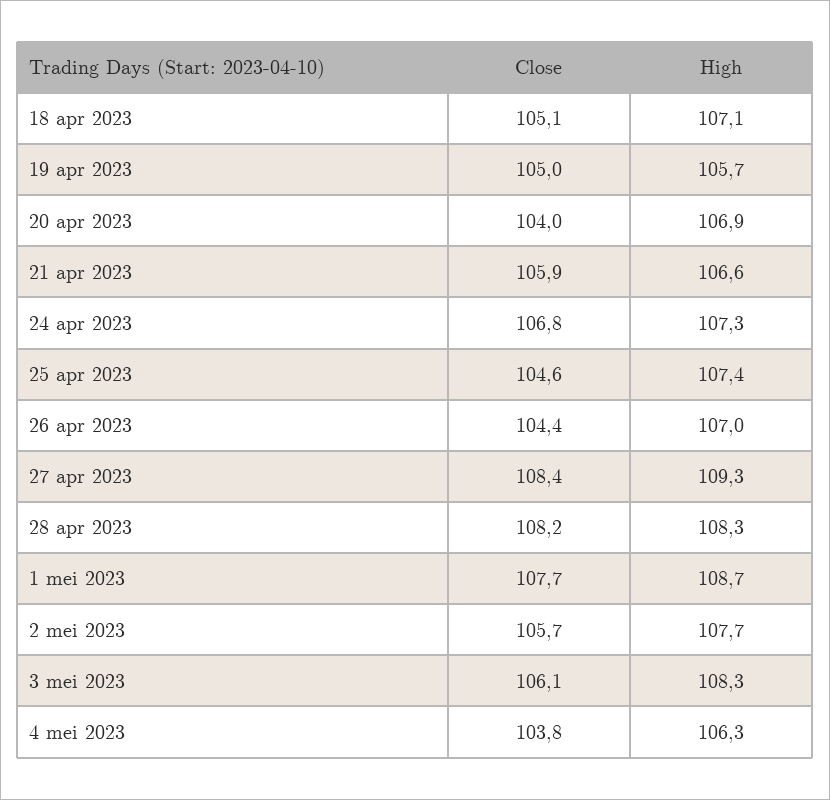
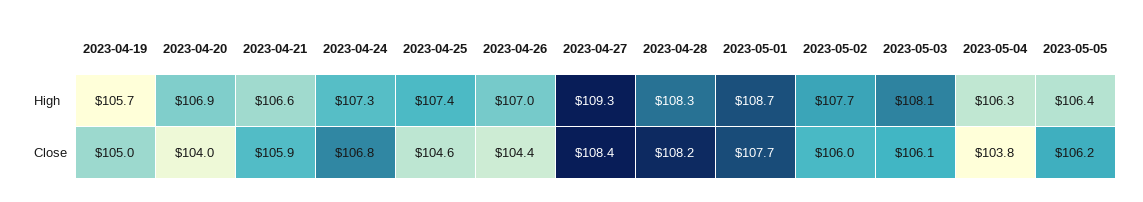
Close, 18 apr 2023: 105.1 -> none
High, 18 apr 2023: 107.1 -> none
Close, 2 mei 2023: 105.7 -> 106
High, 3 mei 2023: 108.3 -> 108.1
High, 2023-05-05: none -> 106.4
Close, 2023-05-05: none -> 106.2

